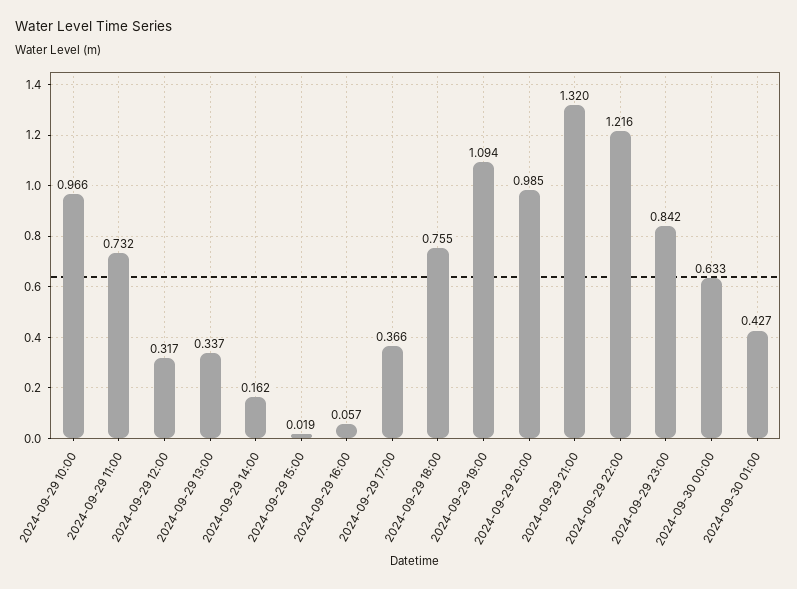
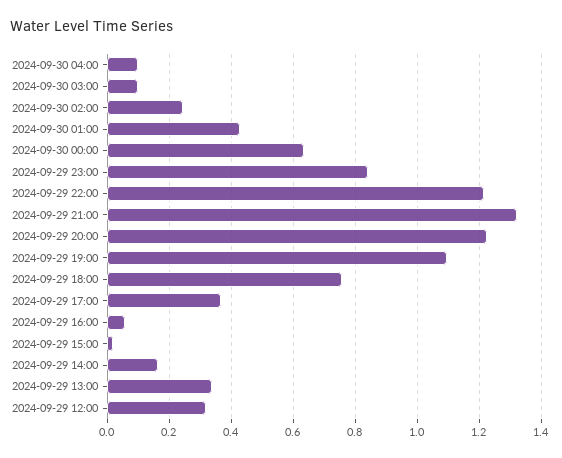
2024-09-29 10:00: 0.966 -> none
2024-09-29 11:00: 0.732 -> none
2024-09-29 20:00: 0.985 -> 1.22
2024-09-30 04:00: none -> 0.1
2024-09-30 03:00: none -> 0.1
2024-09-30 02:00: none -> 0.24

